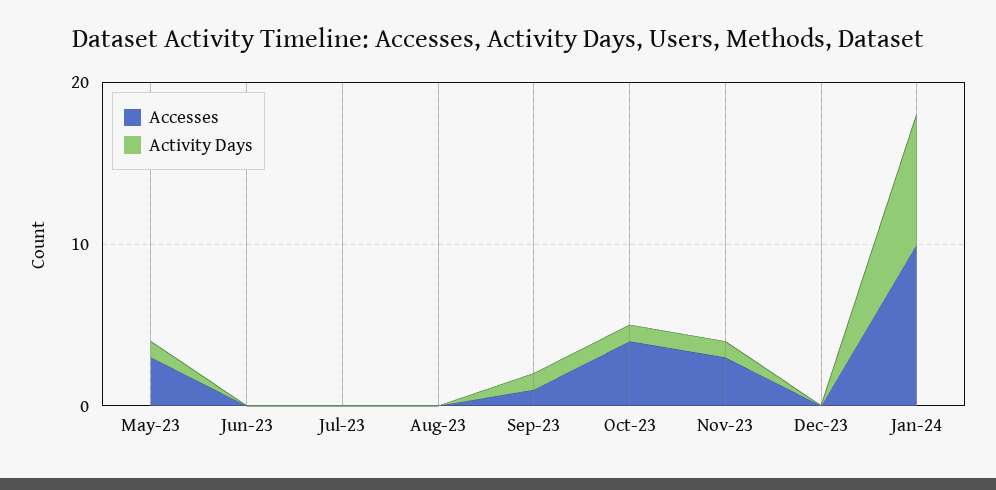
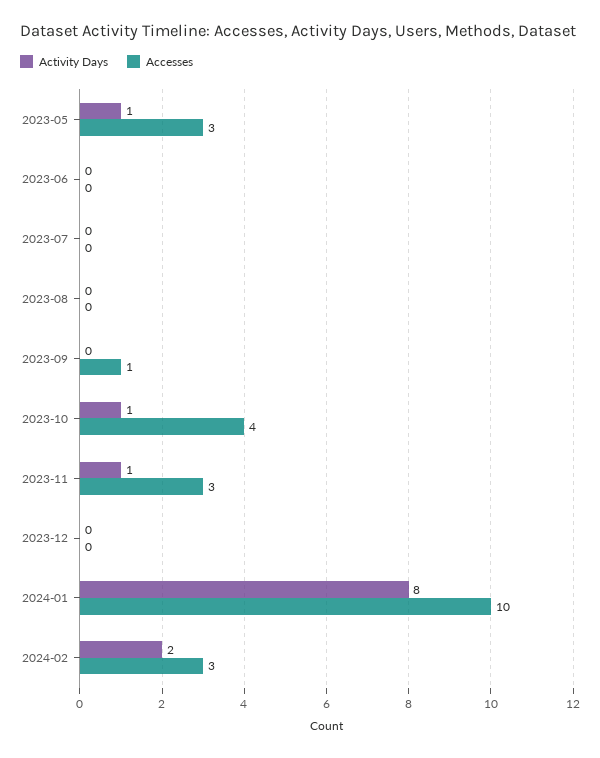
Activity Days, Sep-23: 1 -> 0
Activity Days, 2024-02: none -> 2
Accesses, 2024-02: none -> 3

